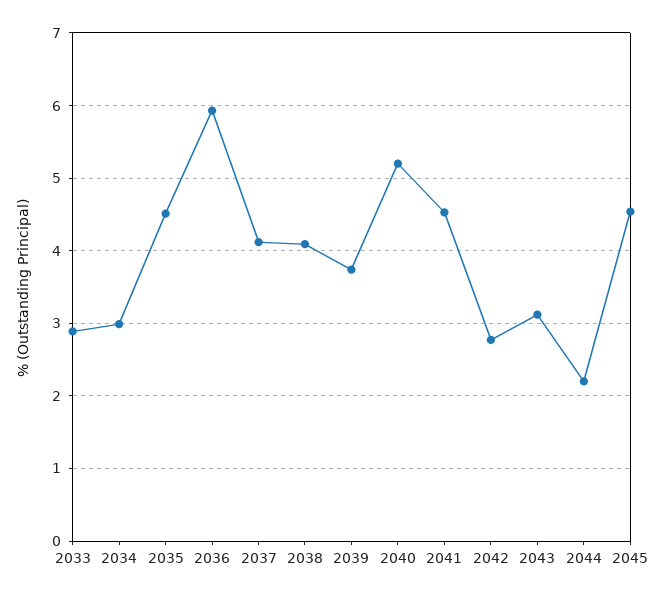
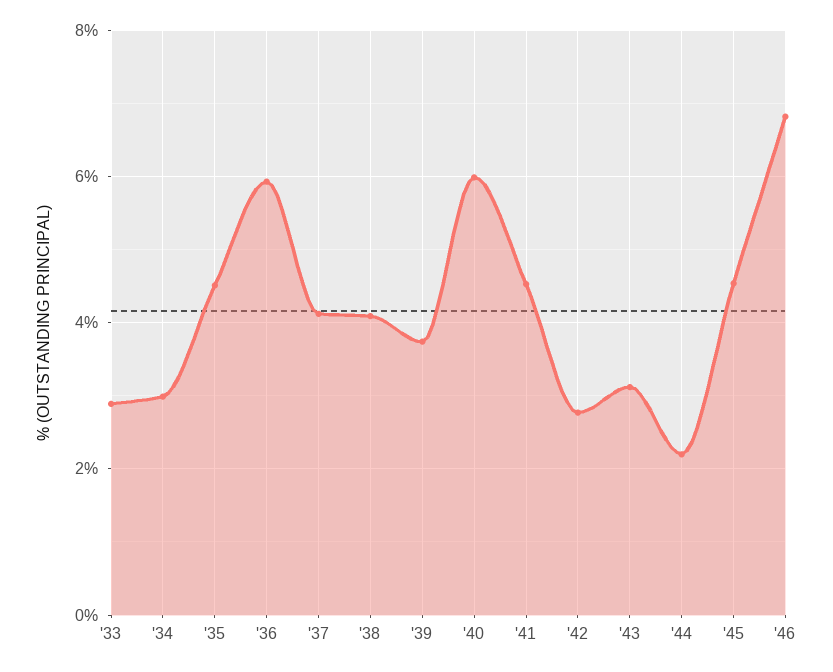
2040: 5.2 -> 6
'46: none -> 6.8

